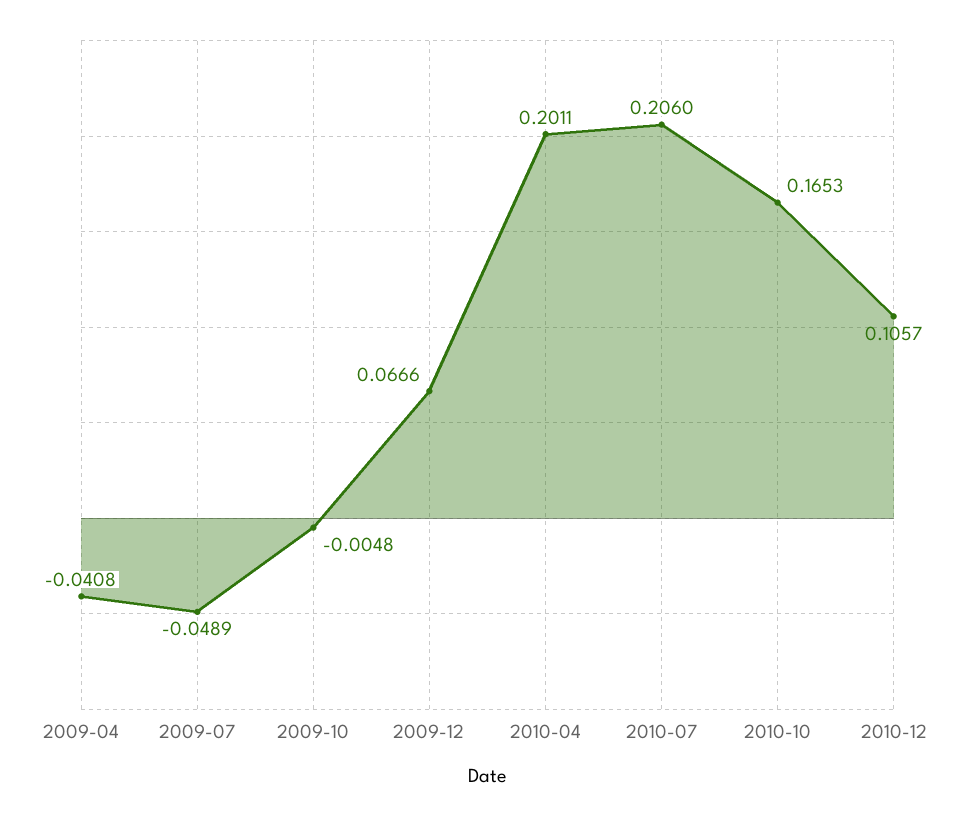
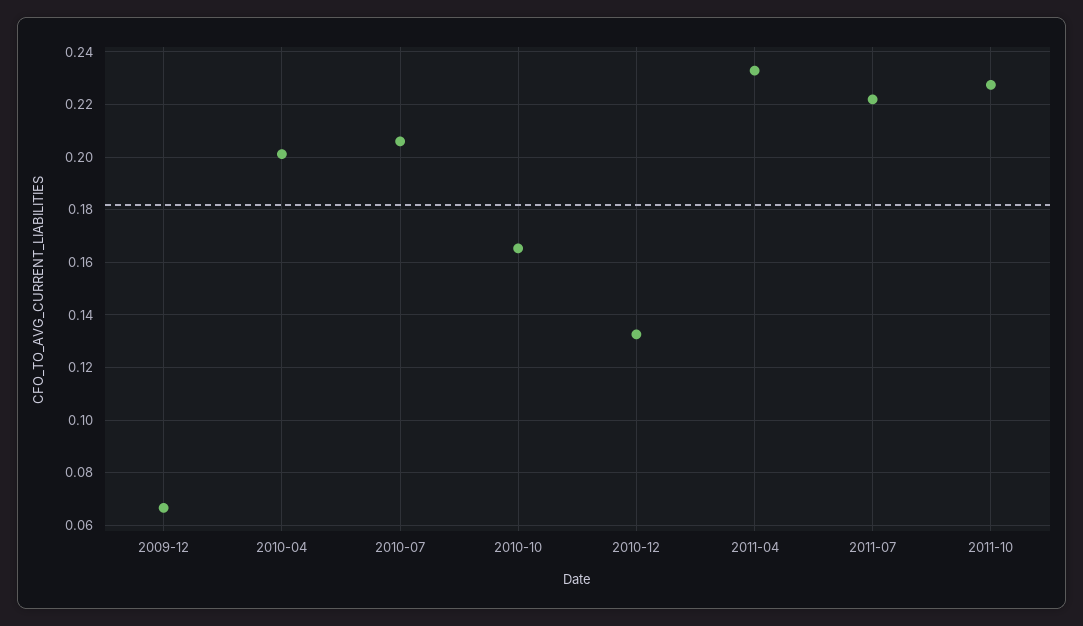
2009-04: -0.0408 -> none
2009-07: -0.0489 -> none
2009-10: -0.0048 -> none
2010-12: 0.1057 -> 0.1325
2011-04: none -> 0.2325
2011-07: none -> 0.2225
2011-10: none -> 0.2275

